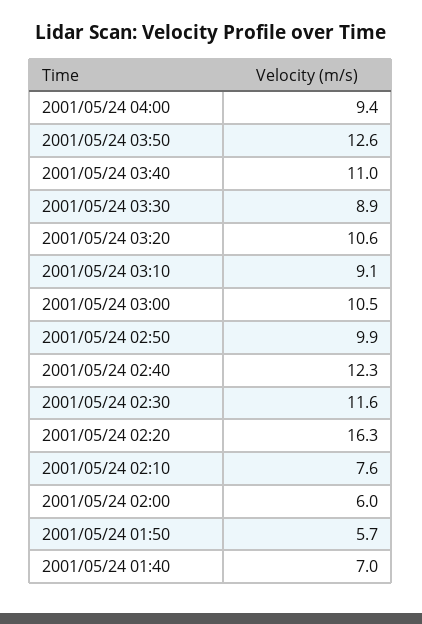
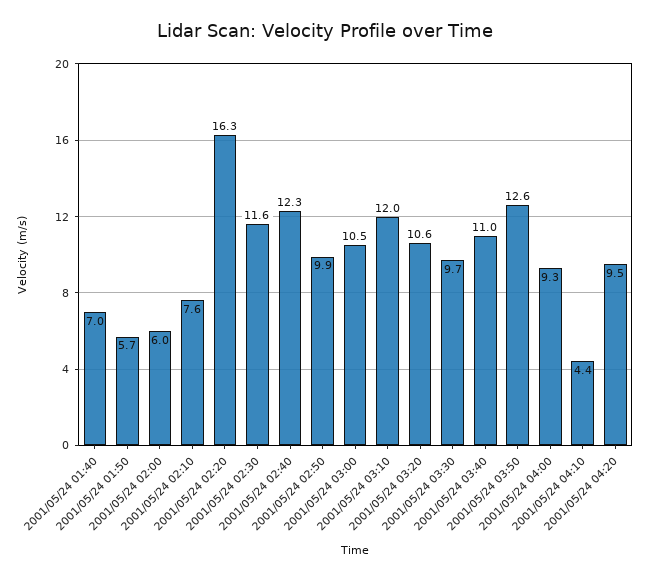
2001/05/24 04:00: 9.4 -> 9.3
2001/05/24 03:30: 8.9 -> 9.7
2001/05/24 03:10: 9.1 -> 12
2001/05/24 04:10: none -> 4.4
2001/05/24 04:20: none -> 9.5

